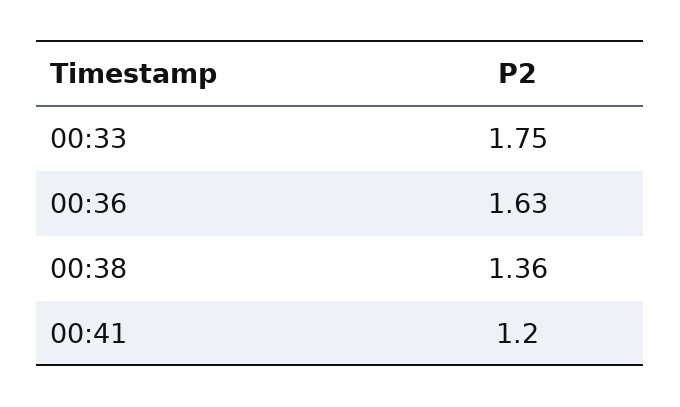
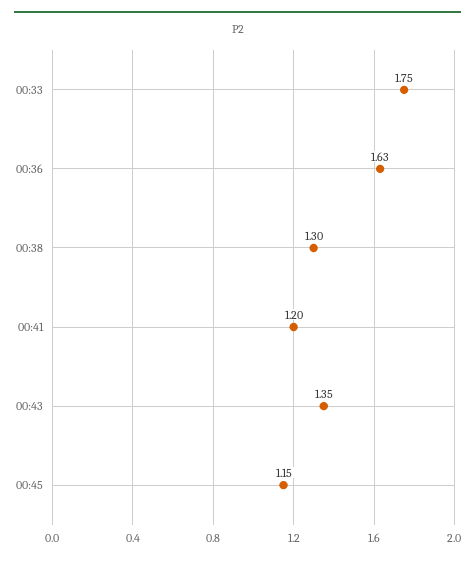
00:38: 1.36 -> 1.3
00:43: none -> 1.35
00:45: none -> 1.15

